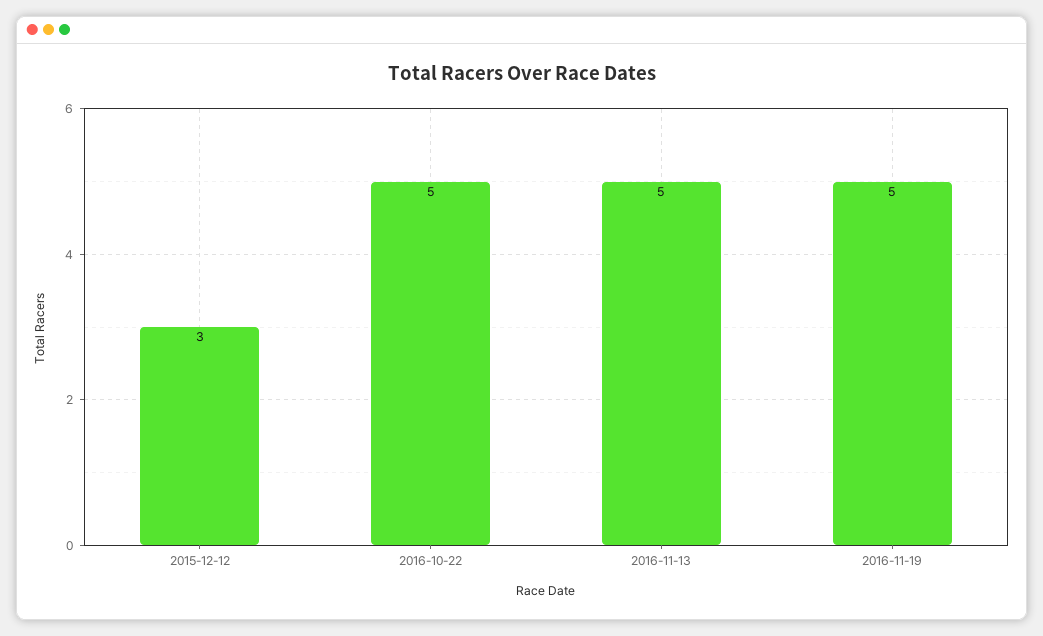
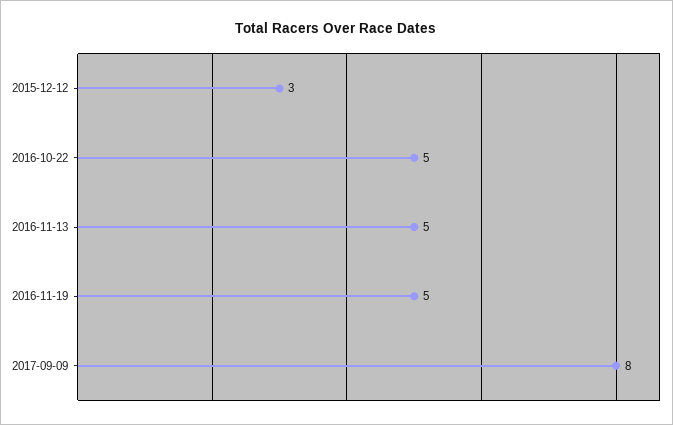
2017-09-09: none -> 8

